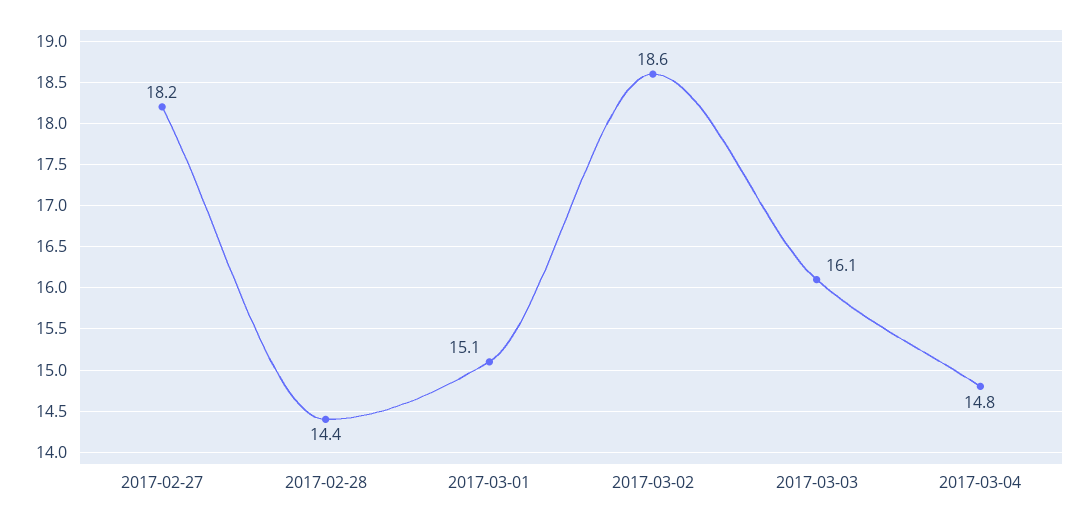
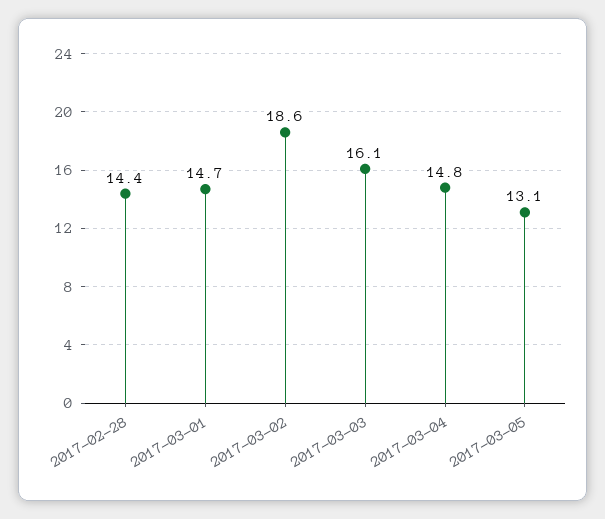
2017-02-27: 18.2 -> none
2017-03-01: 15.1 -> 14.7
2017-03-05: none -> 13.1

